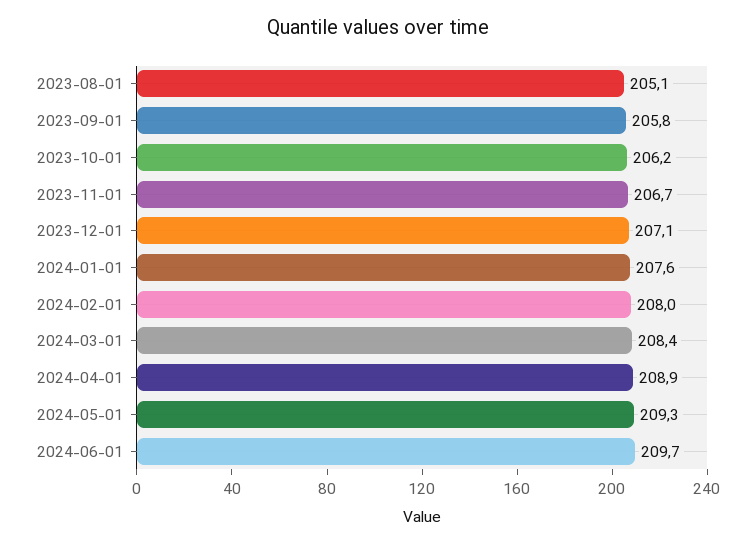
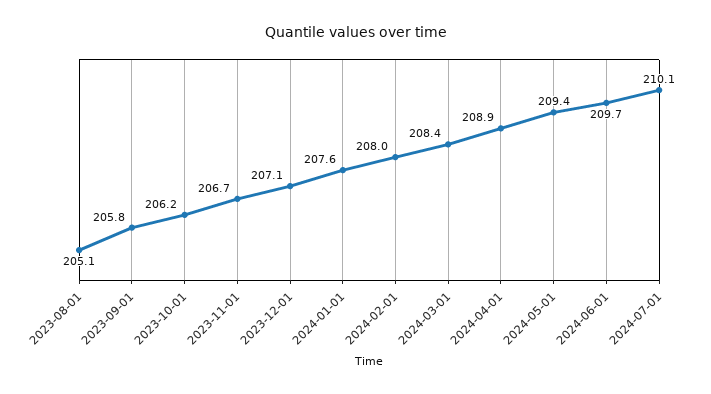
2024-05-01: 209.3 -> 209.4
2024-07-01: none -> 210.1

